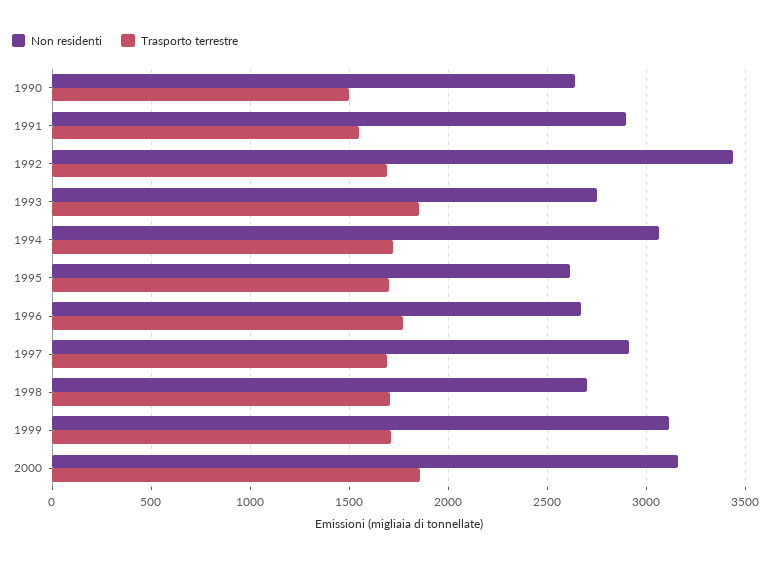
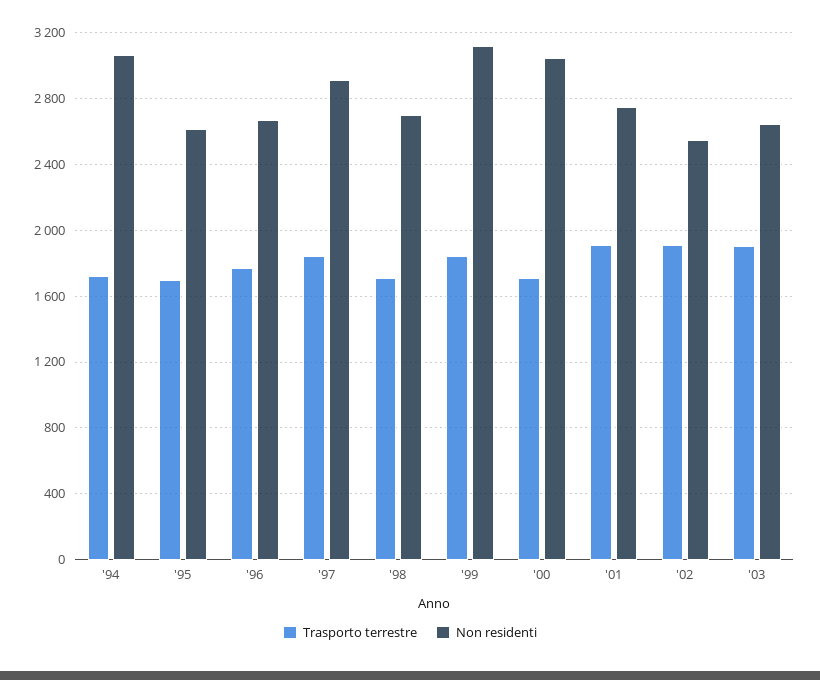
Non residenti, 1990: 2650 -> none
Trasporto terrestre, 1990: 1500 -> none
Non residenti, 1991: 2900 -> none
Trasporto terrestre, 1991: 1550 -> none
Non residenti, 1992: 3450 -> none
Trasporto terrestre, 1992: 1700 -> none
Non residenti, 1993: 2750 -> none
Trasporto terrestre, 1993: 1850 -> none
Trasporto terrestre, 1997: 1700 -> 1850
Trasporto terrestre, 1999: 1700 -> 1850
Non residenti, 2000: 3150 -> 3050
Trasporto terrestre, 2000: 1850 -> 1700
Trasporto terrestre, '01: none -> 1900
Non residenti, '01: none -> 2750
Trasporto terrestre, '02: none -> 1900
Non residenti, '02: none -> 2550
Trasporto terrestre, '03: none -> 1900
Non residenti, '03: none -> 2650

